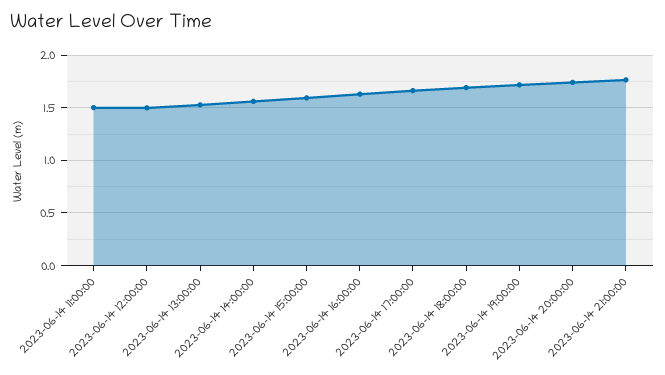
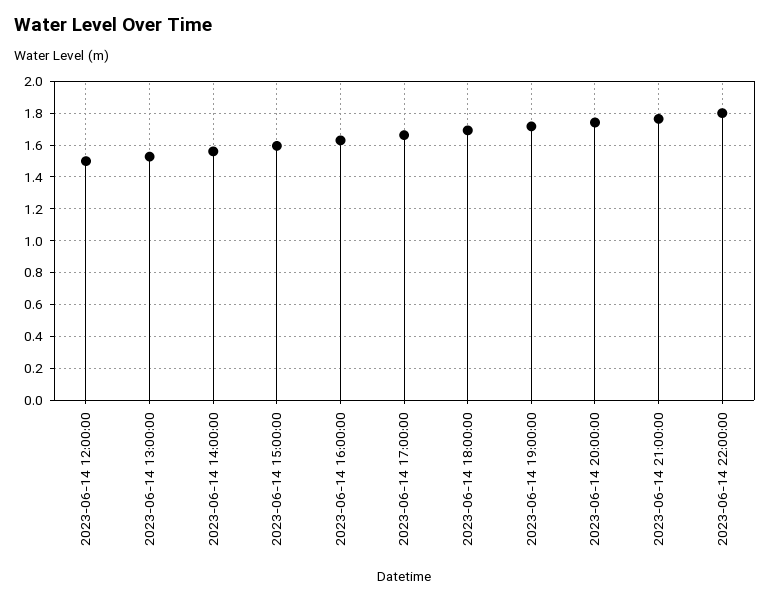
2023-06-14 11:00:00: 1.5 -> none
2023-06-14 22:00:00: none -> 1.8

